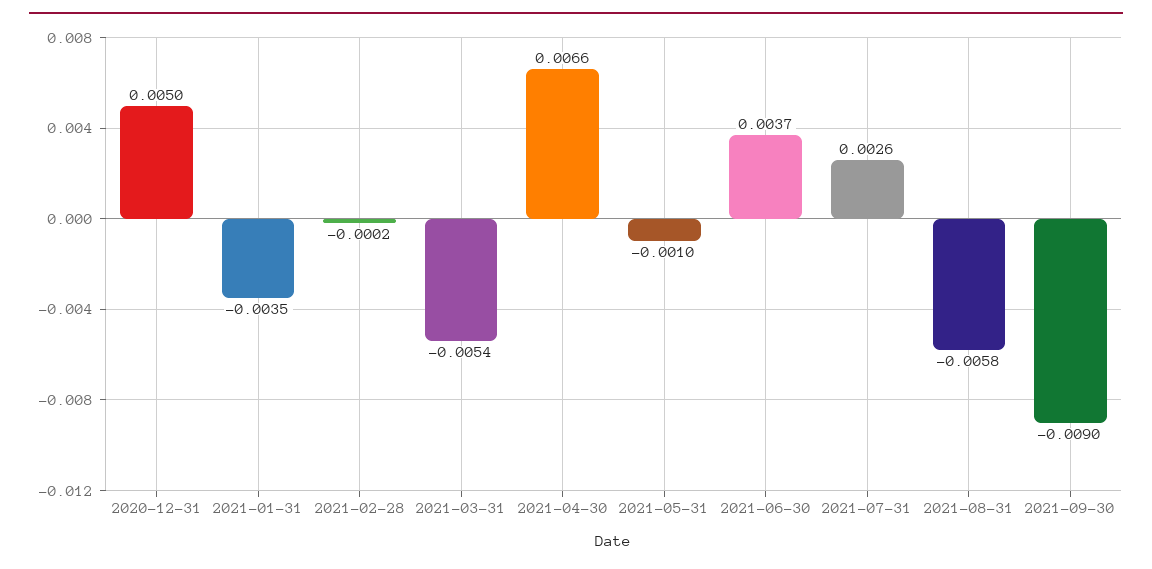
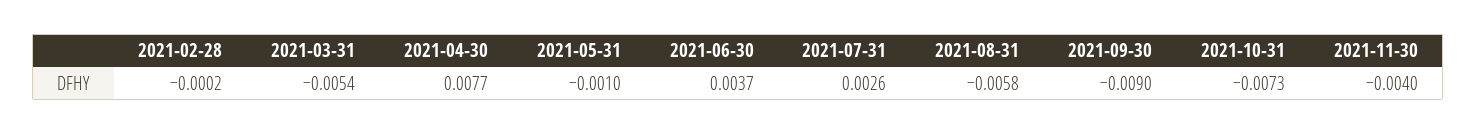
2020-12-31: 0.005 -> none
2021-01-31: -0.0035 -> none
2021-04-30: 0.0066 -> 0.0077
2021-10-31: none -> -0.0073
2021-11-30: none -> -0.004

